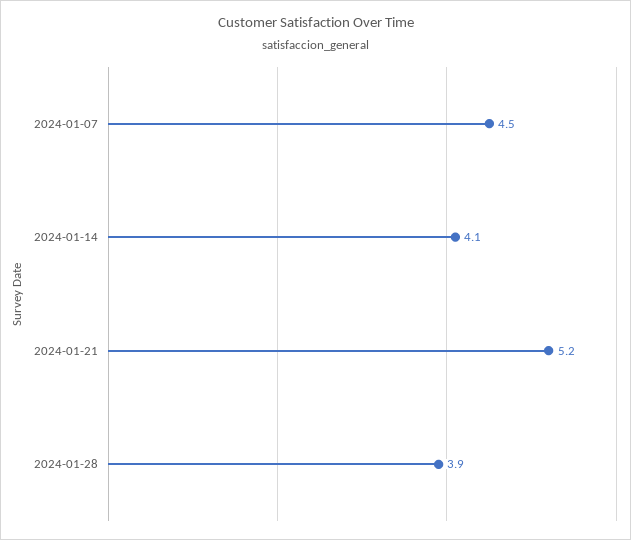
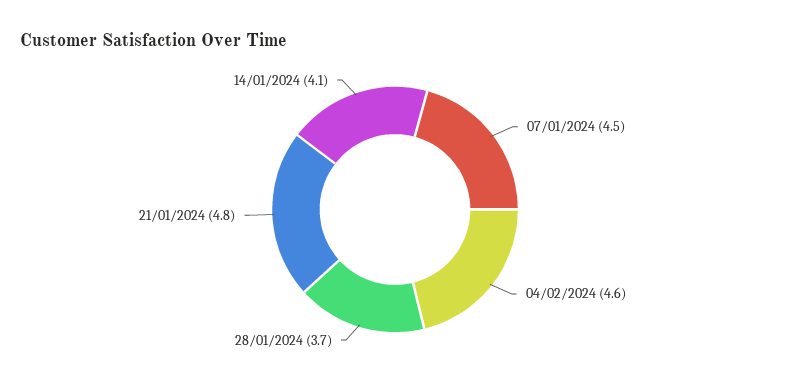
2024-01-21: 5.2 -> 4.8
2024-01-28: 3.9 -> 3.7
04/02/2024: none -> 4.6

